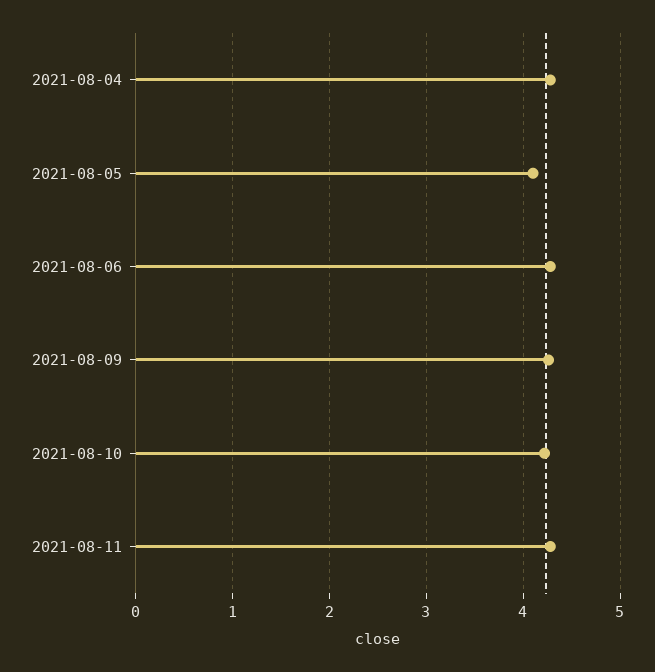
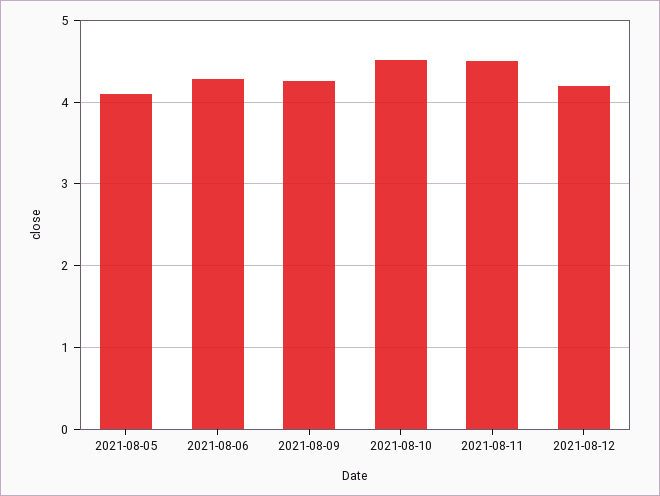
2021-08-04: 4.3 -> none
2021-08-10: 4.2 -> 4.5
2021-08-11: 4.3 -> 4.5
2021-08-12: none -> 4.2

